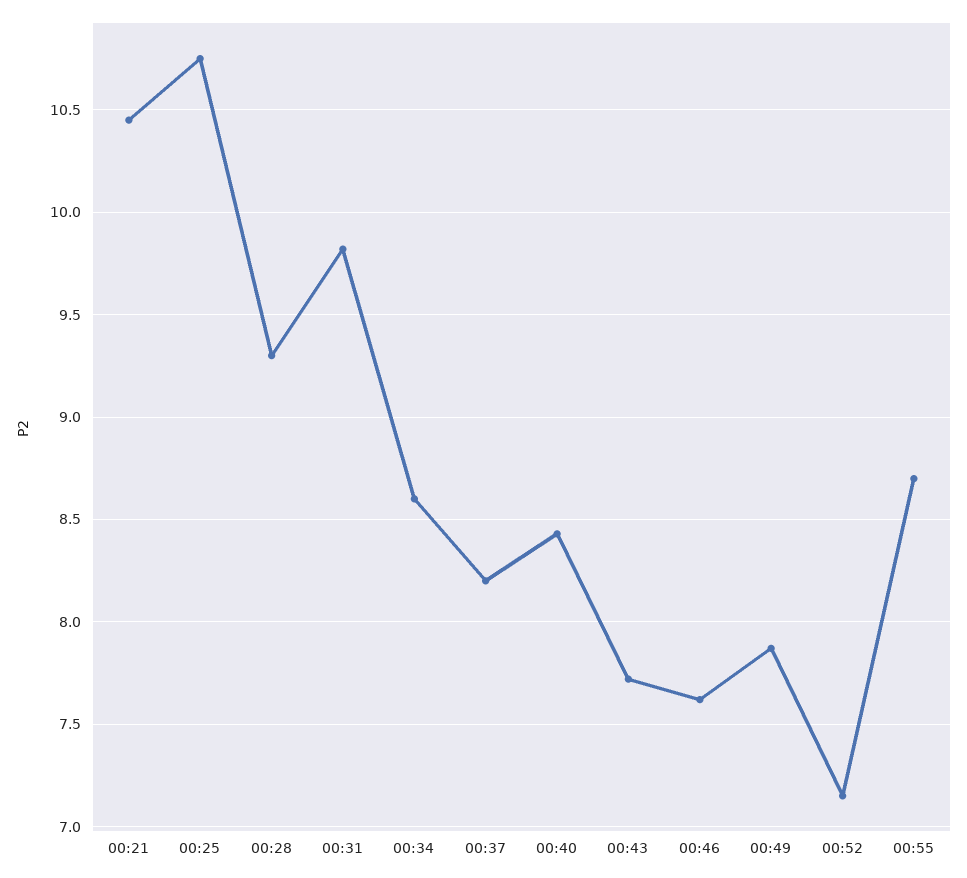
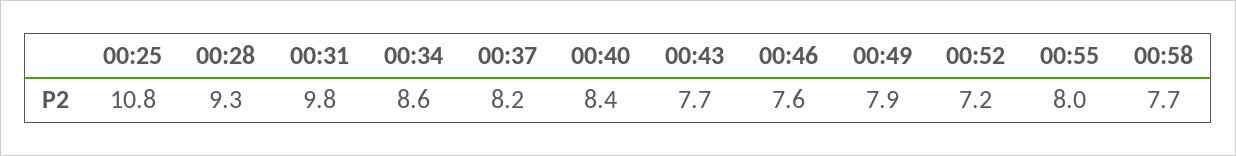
00:21: 10.45 -> none
00:55: 8.7 -> 8
00:58: none -> 7.7

